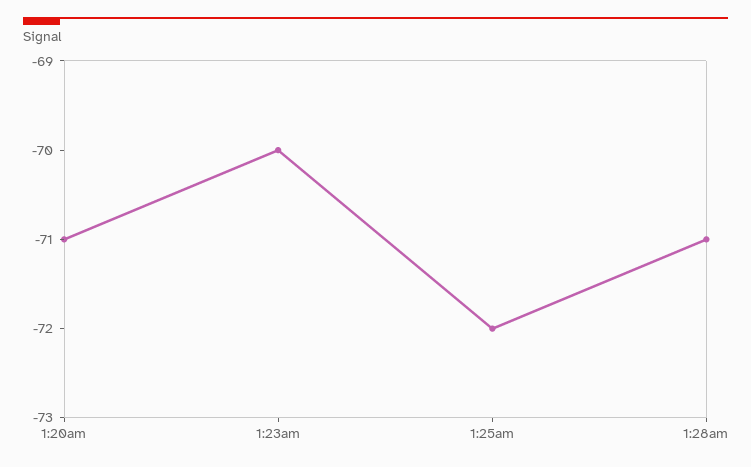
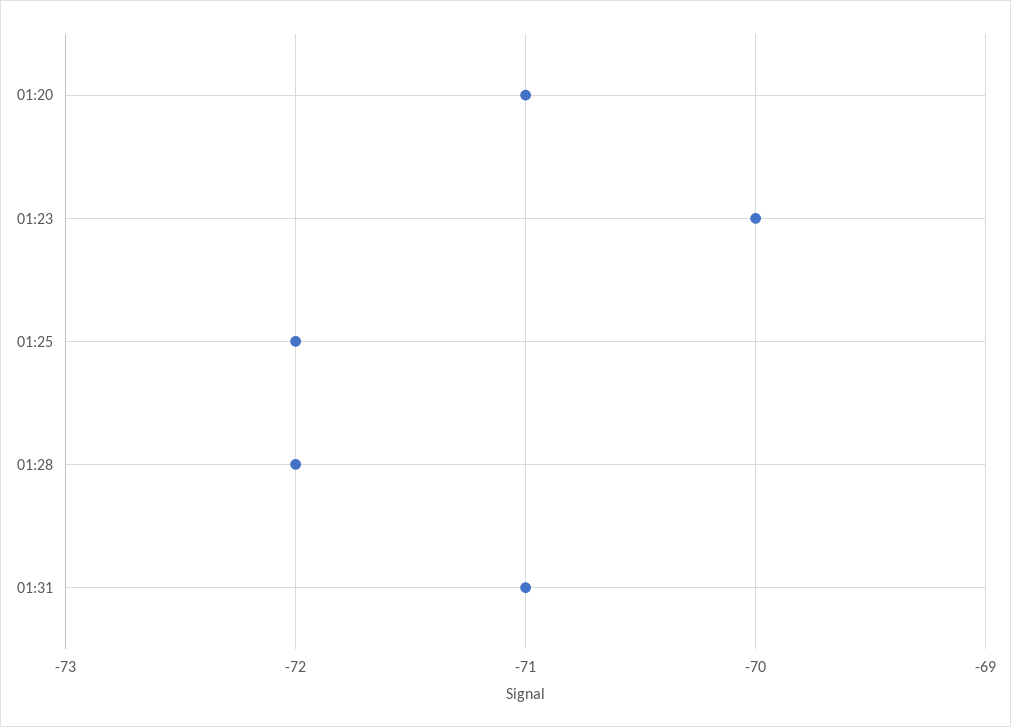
1:28am: -71 -> -72
01:31: none -> -71

